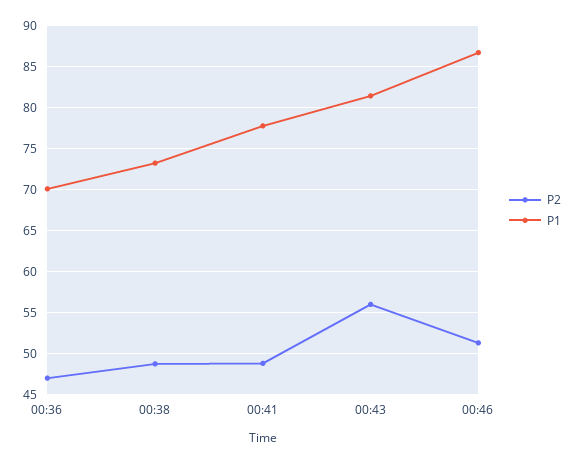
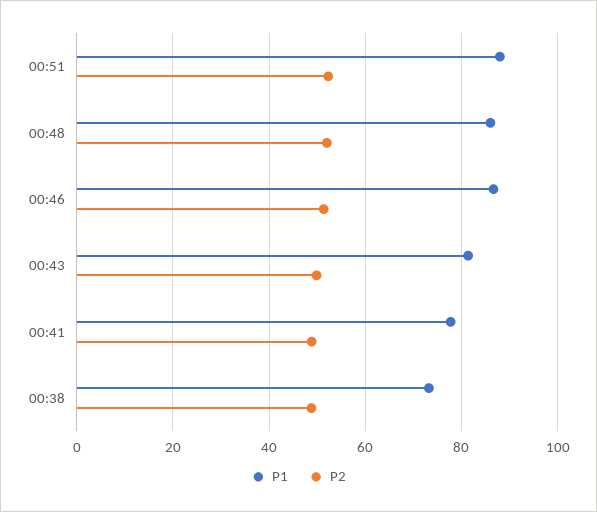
P2, 00:36: 47 -> none
P1, 00:36: 70 -> none
P2, 00:43: 56 -> 50
P1, 00:51: none -> 88
P2, 00:51: none -> 52
P1, 00:48: none -> 86
P2, 00:48: none -> 52

